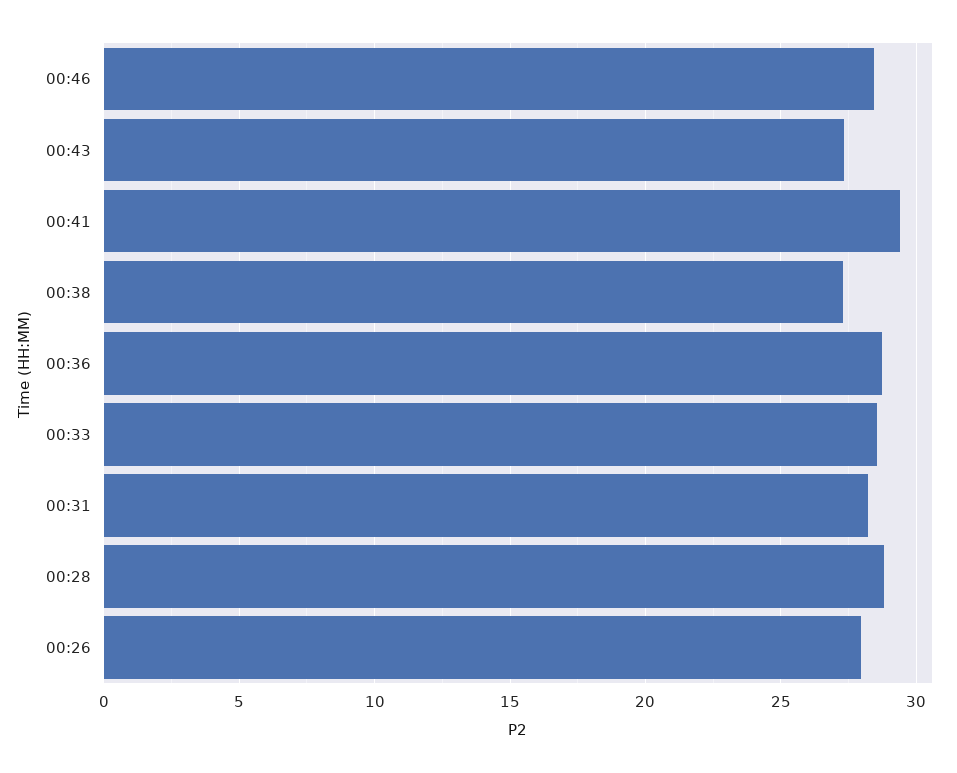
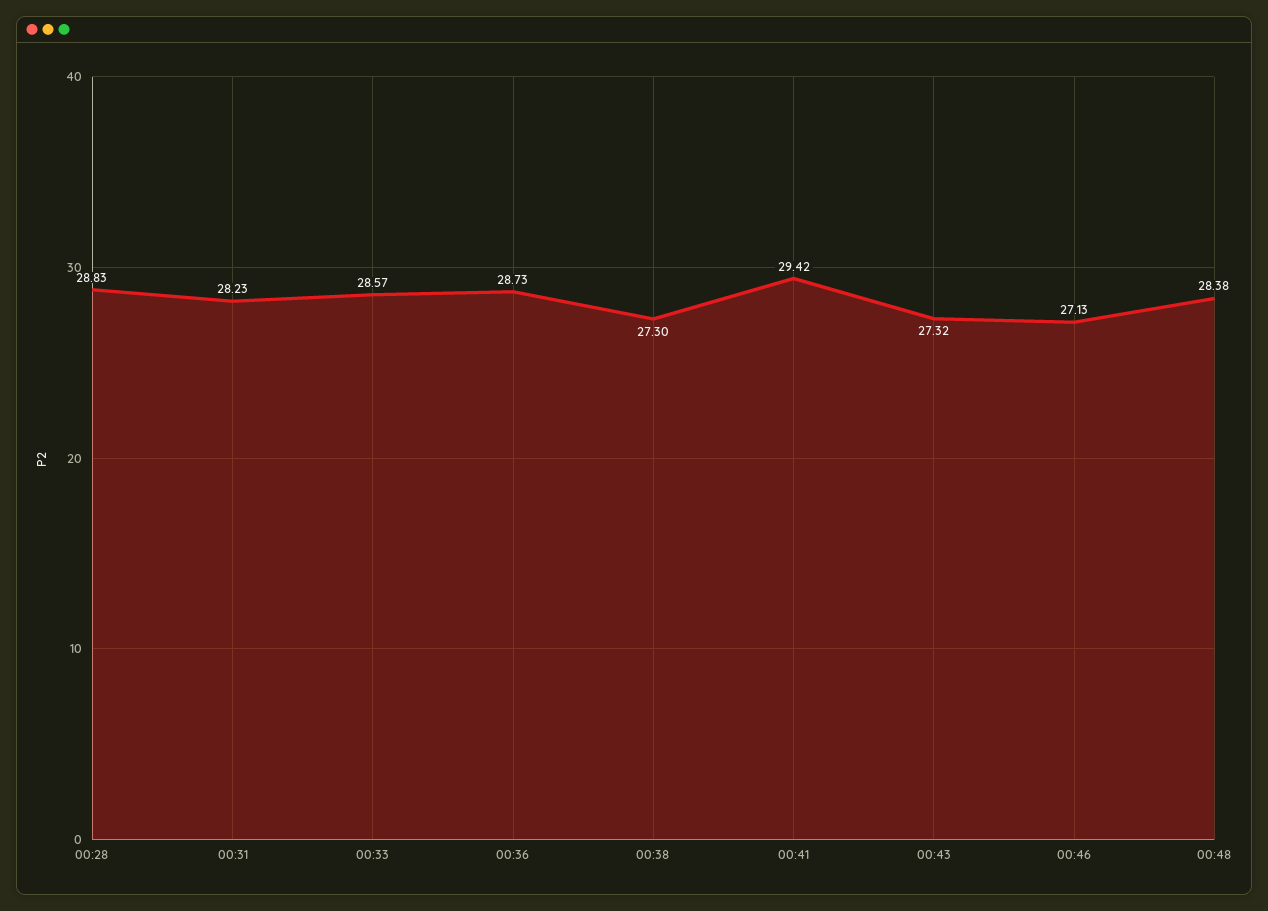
00:46: 28.5 -> 27.13
00:26: 28 -> none
00:48: none -> 28.38

